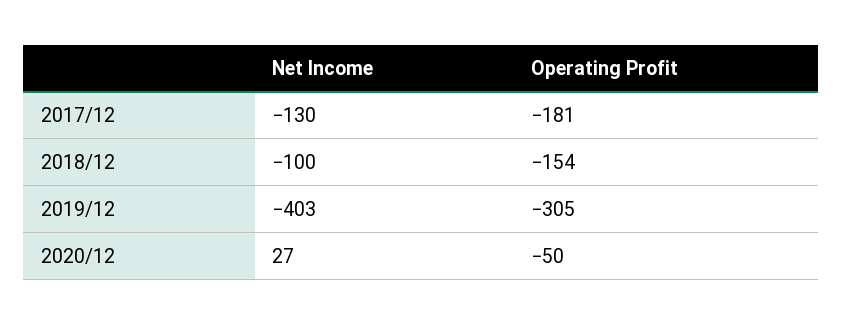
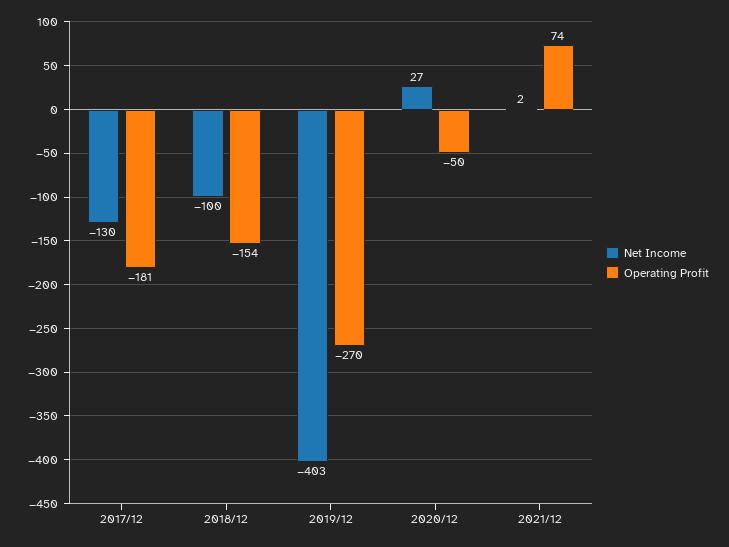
Operating Profit, 2019/12: -305 -> -270
Net Income, 2021/12: none -> 2
Operating Profit, 2021/12: none -> 74

